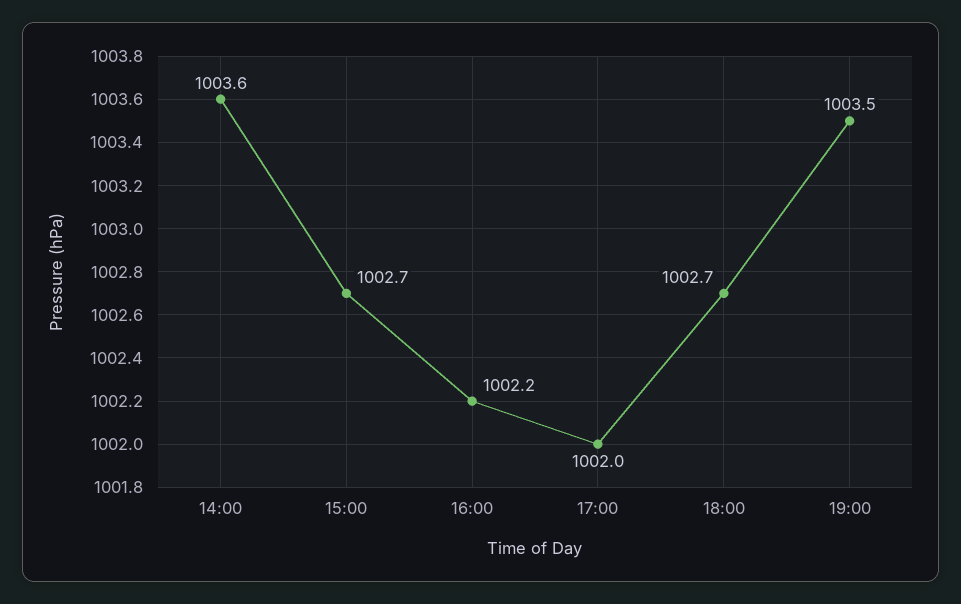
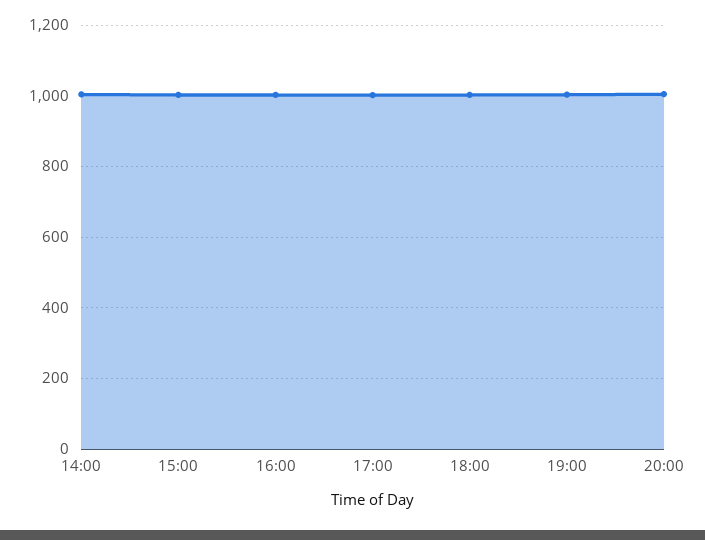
20:00: none -> 1000

